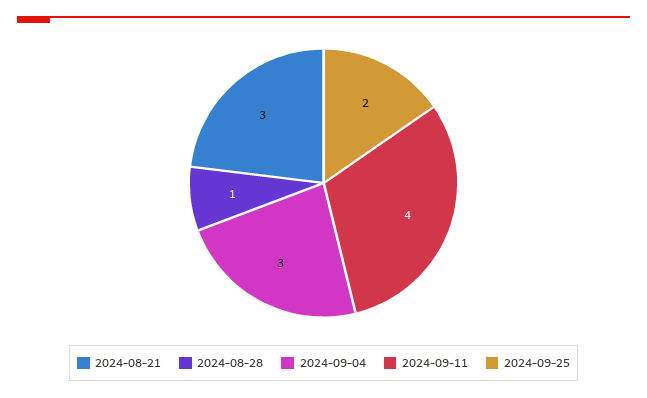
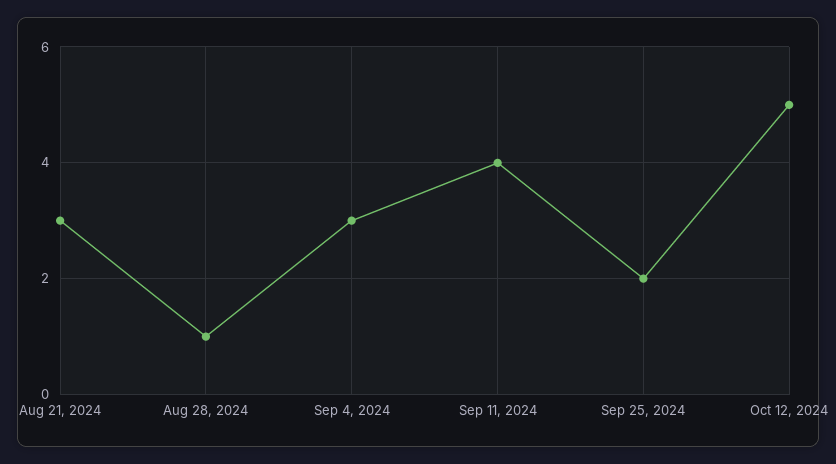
Oct 12, 2024: none -> 5

